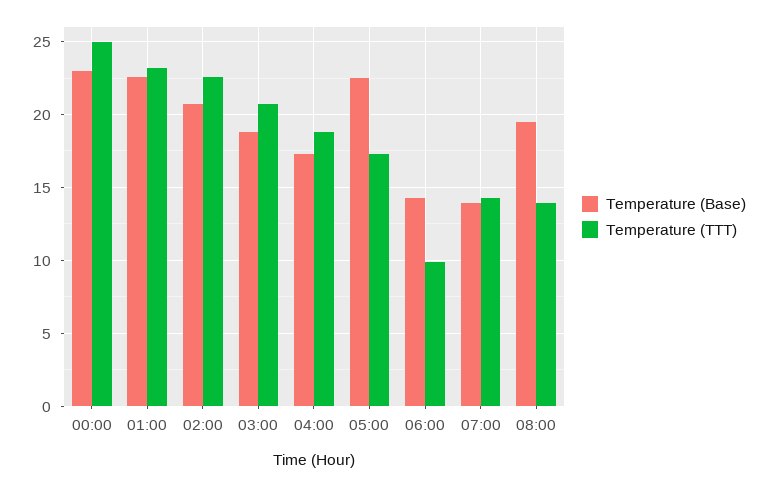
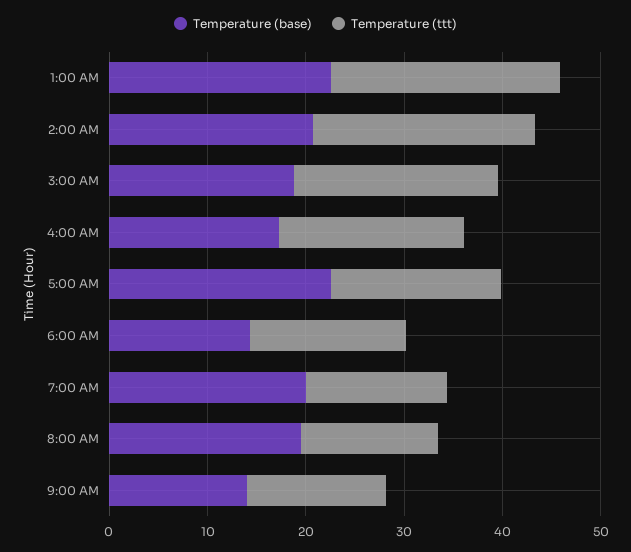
Temperature (Base), 00:00: 23 -> none
Temperature (TTT), 00:00: 25 -> none
Temperature (TTT), 06:00: 10 -> 16
Temperature (Base), 07:00: 14 -> 20
Temperature (Base), 9:00 AM: none -> 14
Temperature (TTT), 9:00 AM: none -> 14

